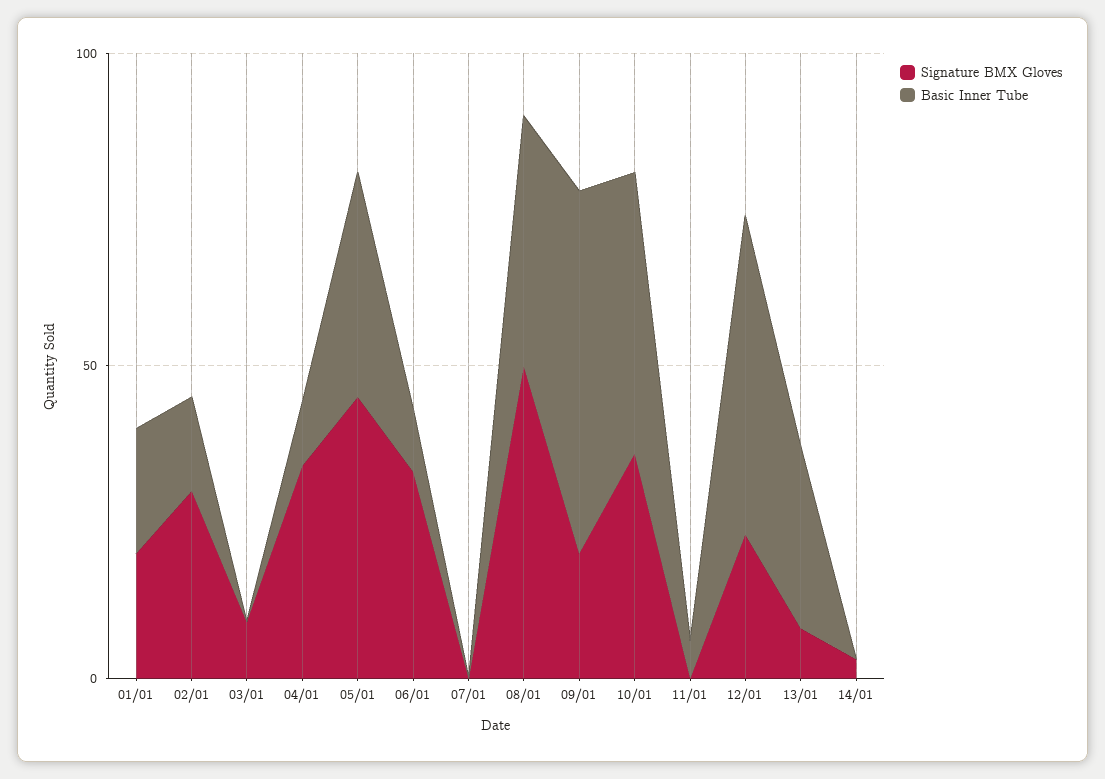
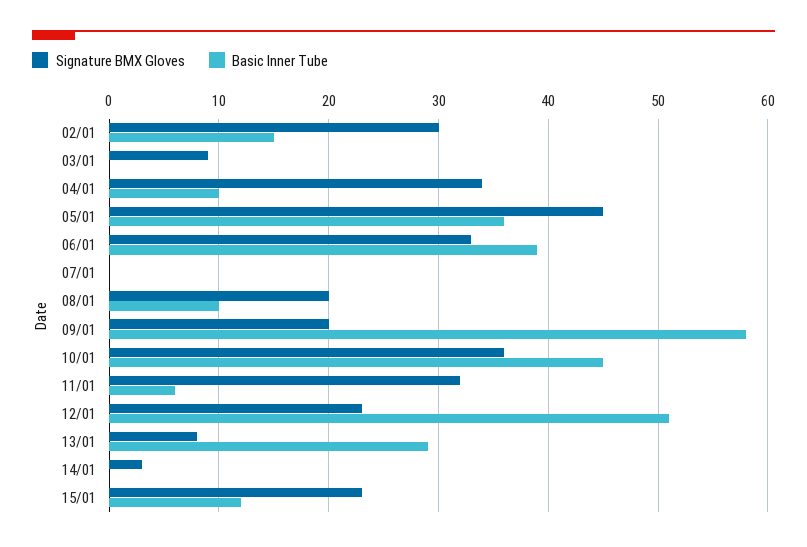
Signature BMX Gloves, 01/01: 20 -> none
Basic Inner Tube, 01/01: 20 -> none
Basic Inner Tube, 06/01: 10 -> 39
Signature BMX Gloves, 08/01: 50 -> 20
Basic Inner Tube, 08/01: 40 -> 10
Signature BMX Gloves, 11/01: 0 -> 32
Signature BMX Gloves, 15/01: none -> 23
Basic Inner Tube, 15/01: none -> 12

